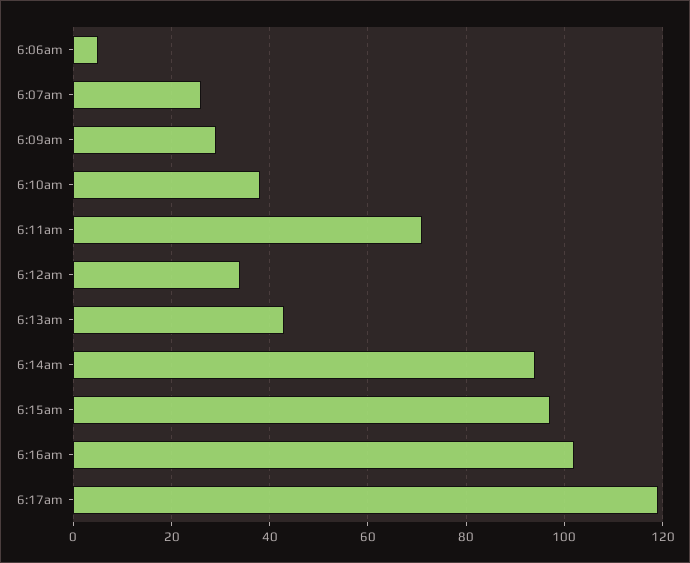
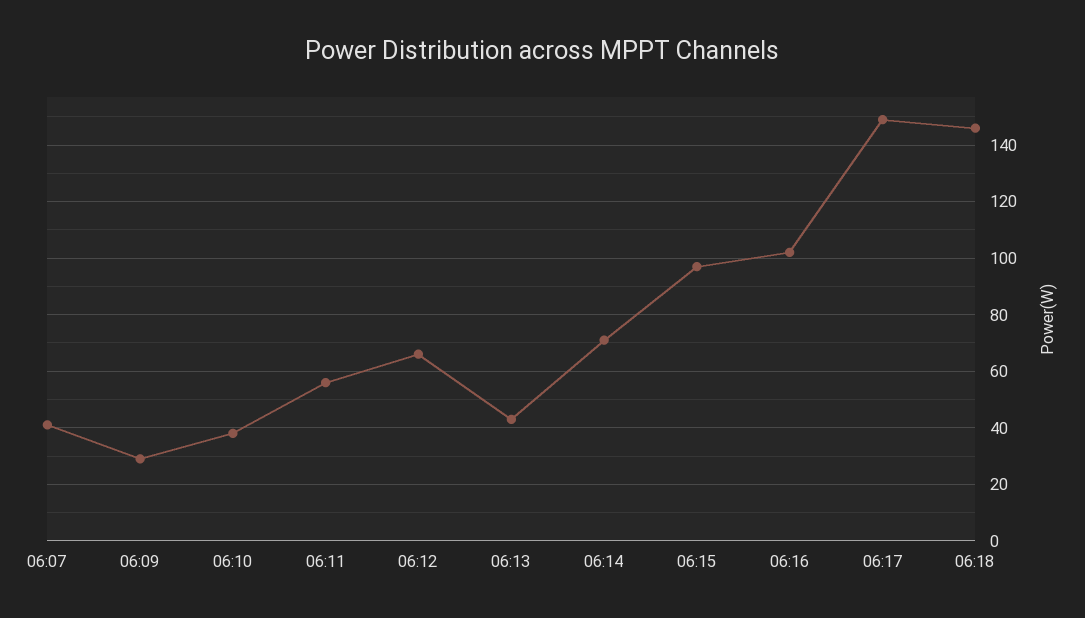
6:06am: 5 -> none
6:07am: 25 -> 40
6:11am: 70 -> 55
6:12am: 35 -> 65
6:14am: 95 -> 70
6:17am: 120 -> 150
06:18: none -> 145

